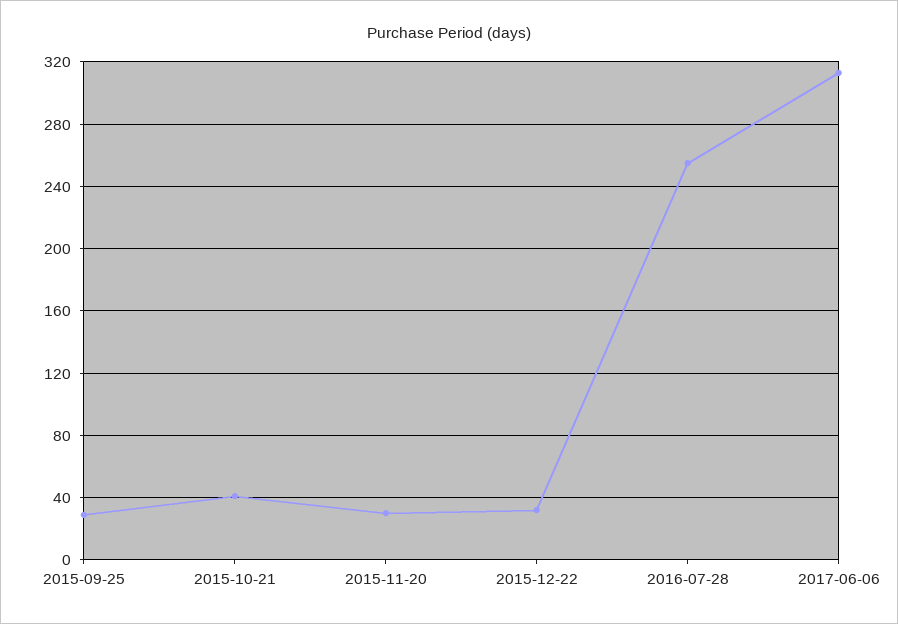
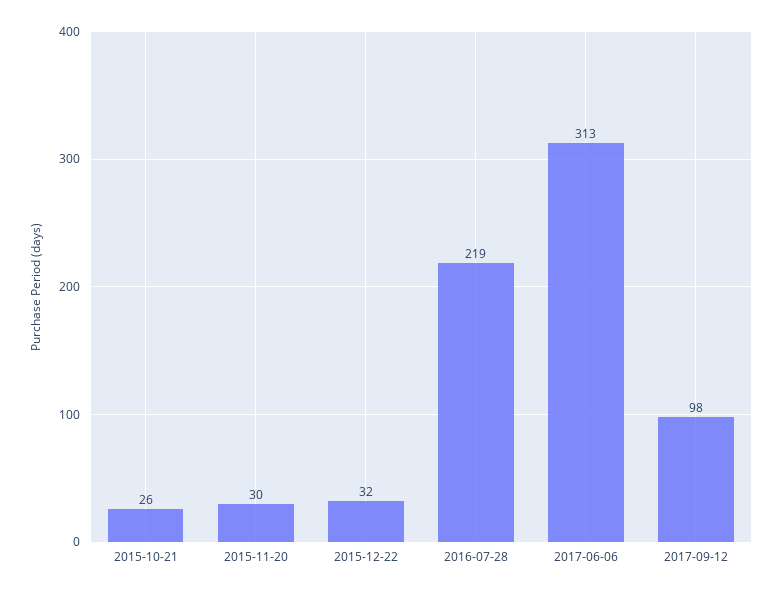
2015-09-25: 30 -> none
2015-10-21: 40 -> 26
2016-07-28: 255 -> 219
2017-09-12: none -> 98

